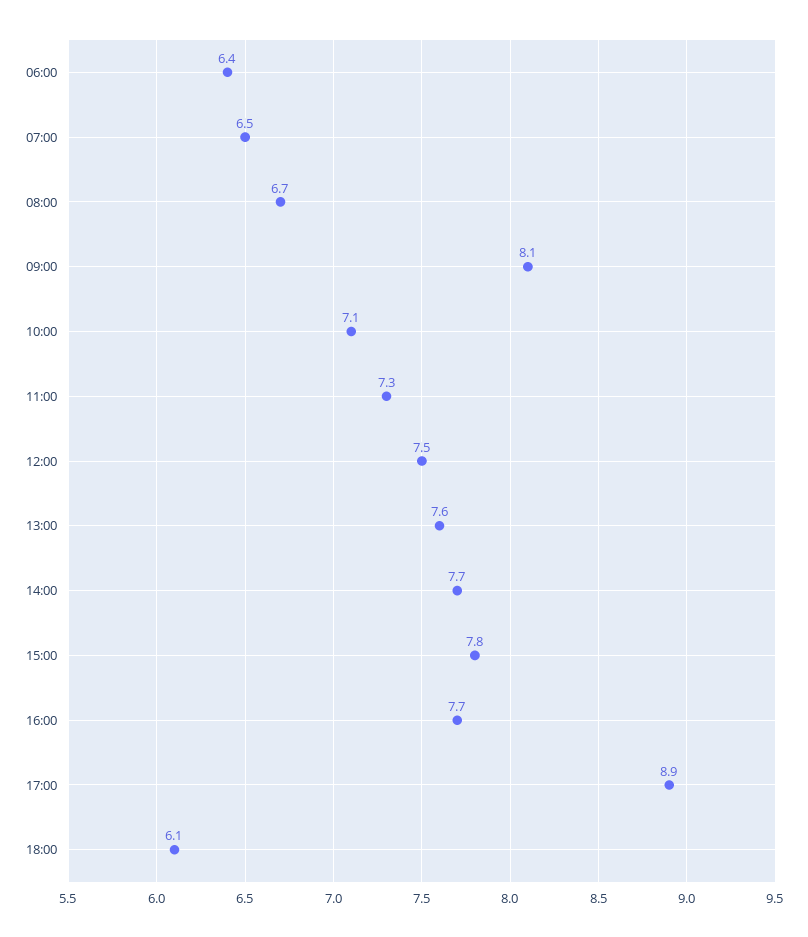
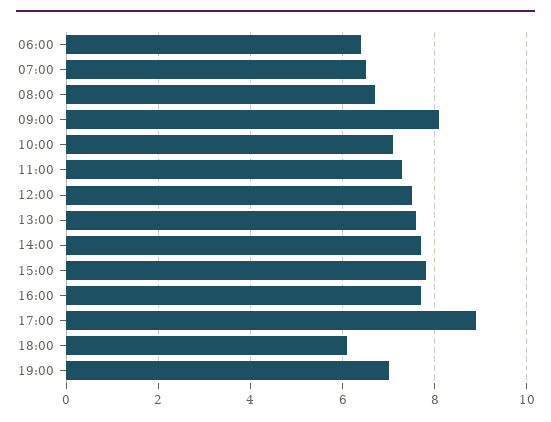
19:00: none -> 7

